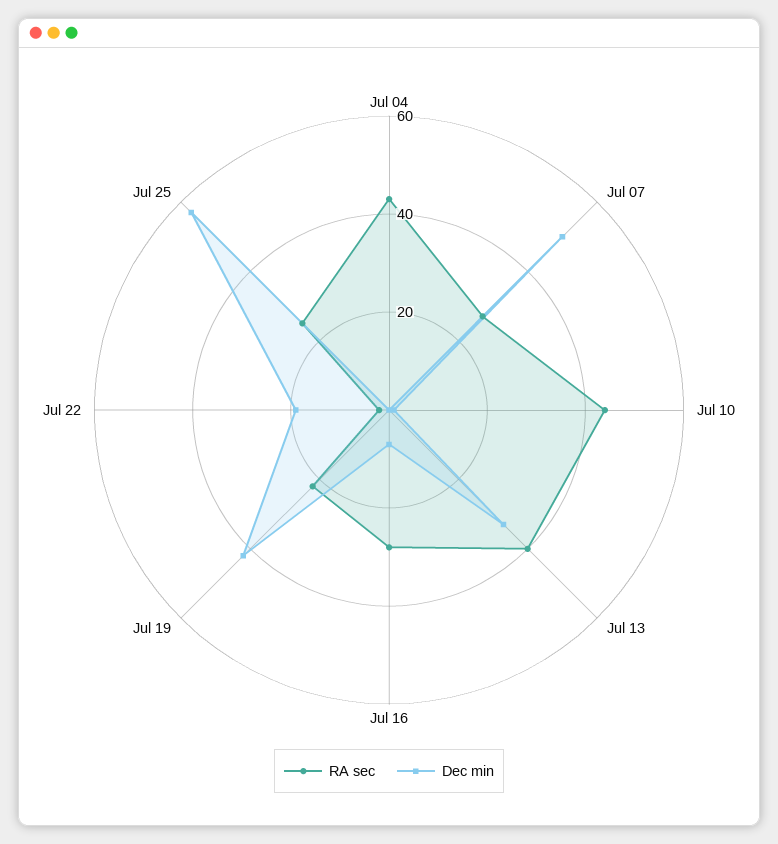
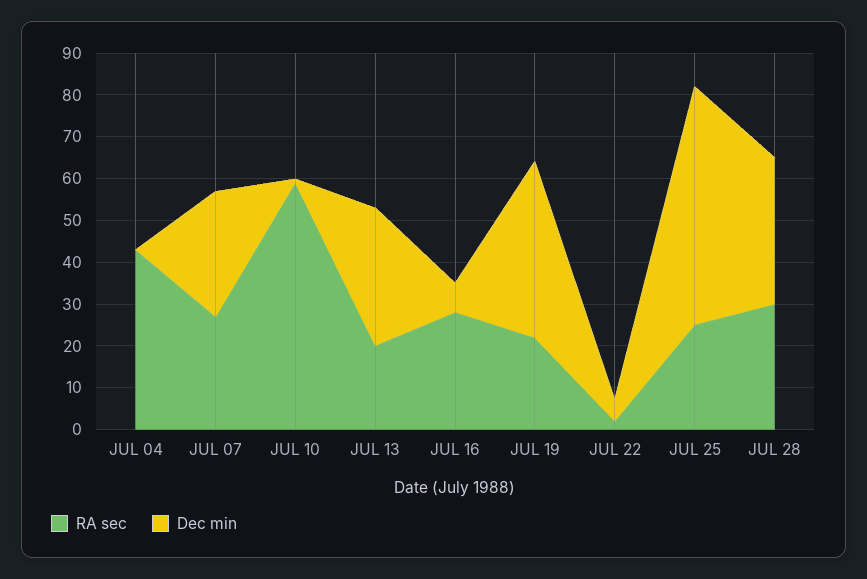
Dec min, Jul 07: 50 -> 30
RA sec, Jul 10: 45 -> 60
RA sec, Jul 13: 40 -> 20
Dec min, Jul 22: 20 -> 5
RA sec, JUL 28: none -> 30
Dec min, JUL 28: none -> 35

